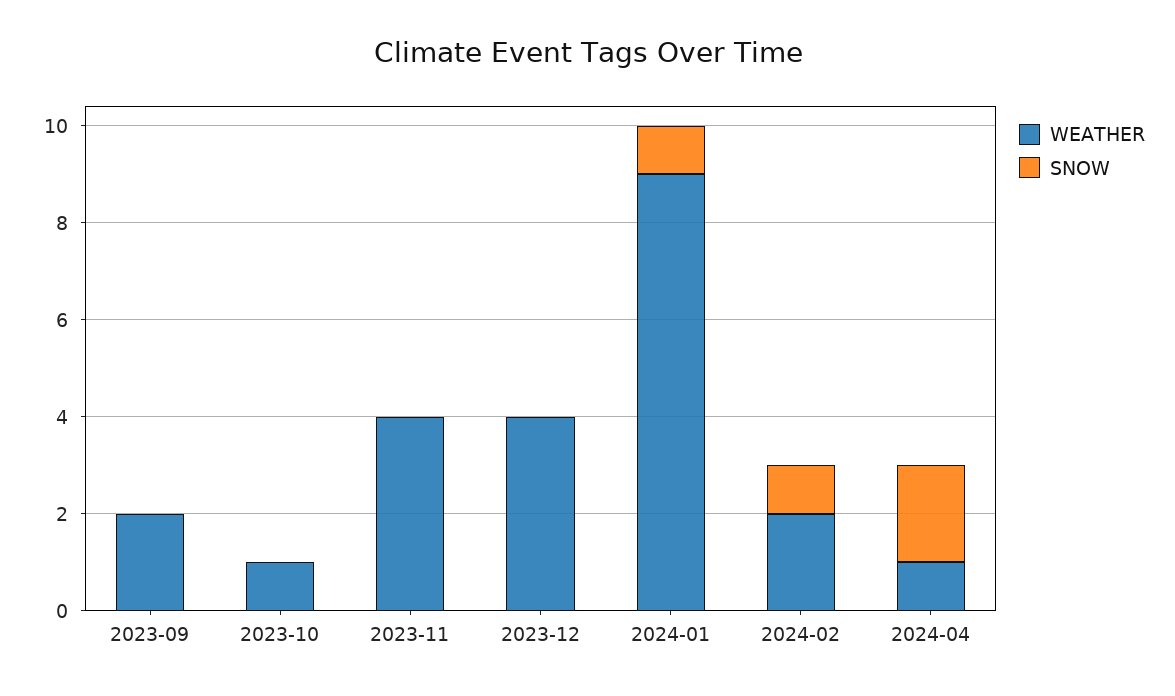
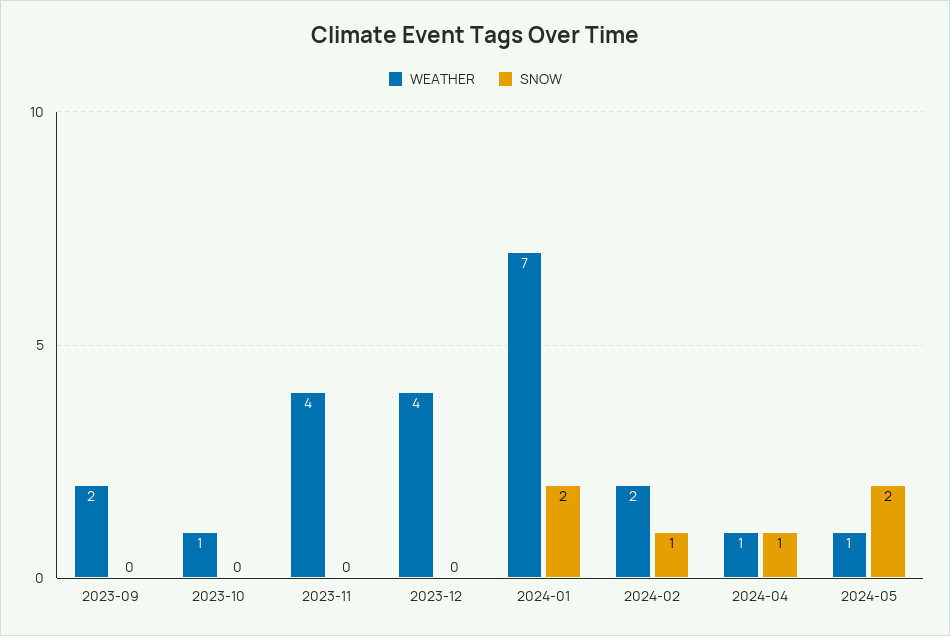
WEATHER, 2024-01: 9 -> 7
SNOW, 2024-01: 1 -> 2
SNOW, 2024-04: 2 -> 1
WEATHER, 2024-05: none -> 1
SNOW, 2024-05: none -> 2

